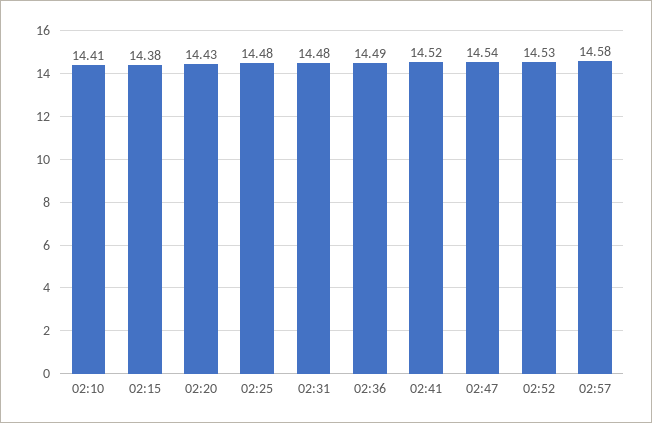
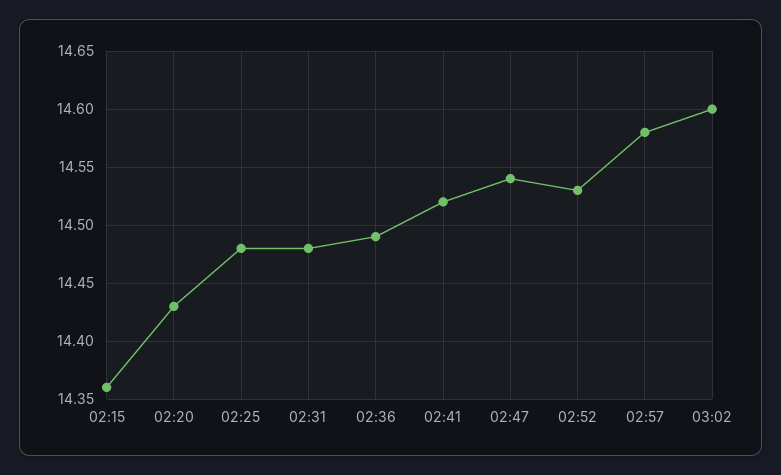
02:10: 14.41 -> none
02:15: 14.38 -> 14.36
03:02: none -> 14.6

